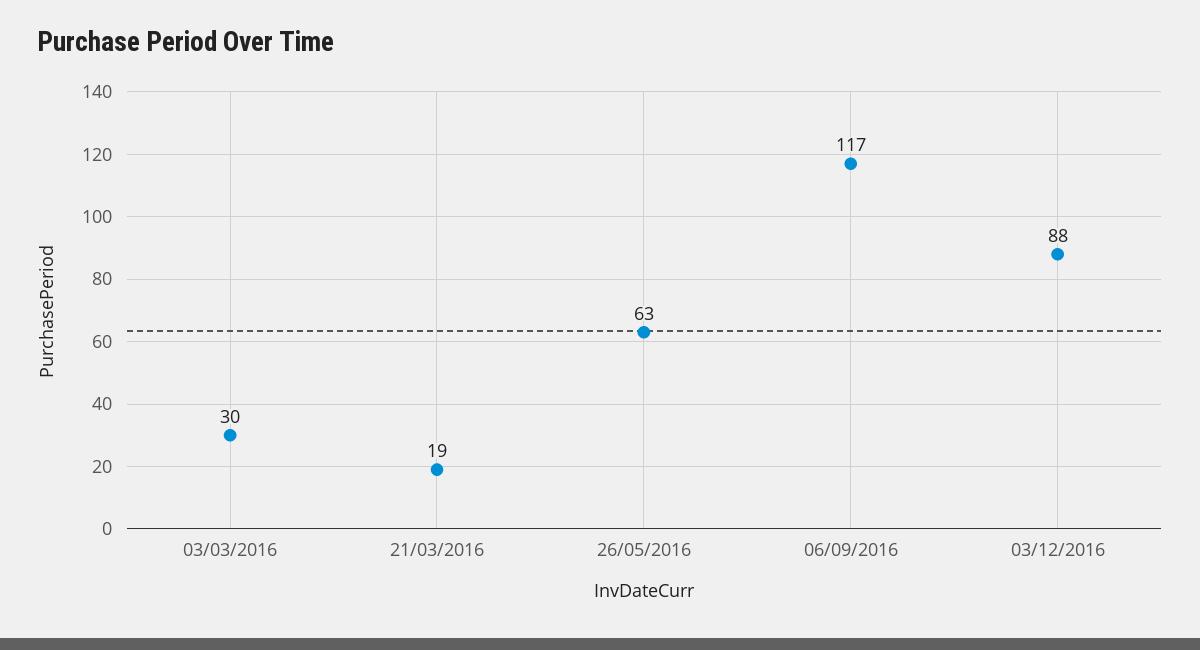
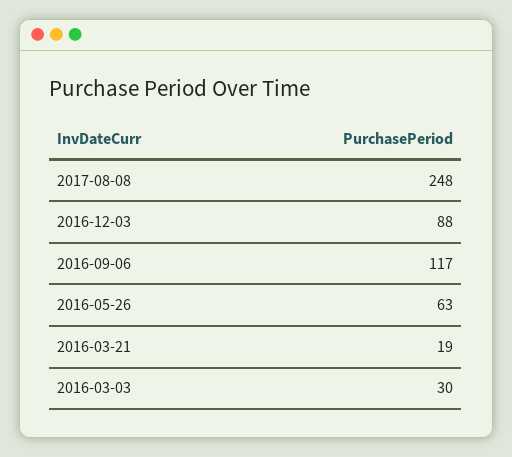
2017-08-08: none -> 248

